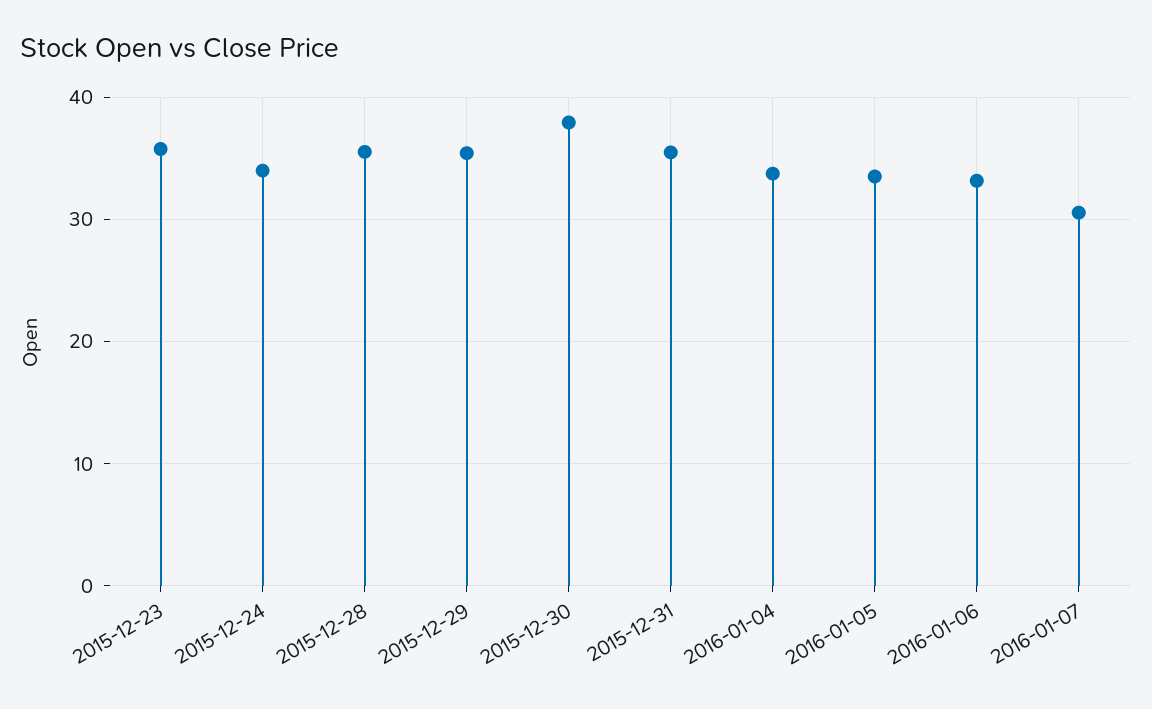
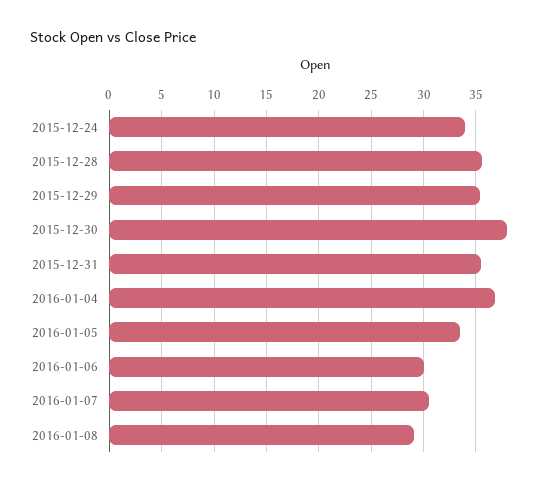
2015-12-23: 36 -> none
2016-01-04: 34 -> 37
2016-01-06: 33 -> 30
2016-01-08: none -> 29

